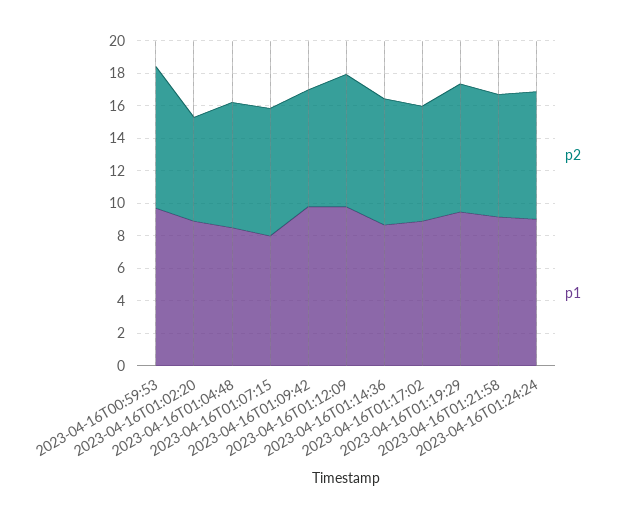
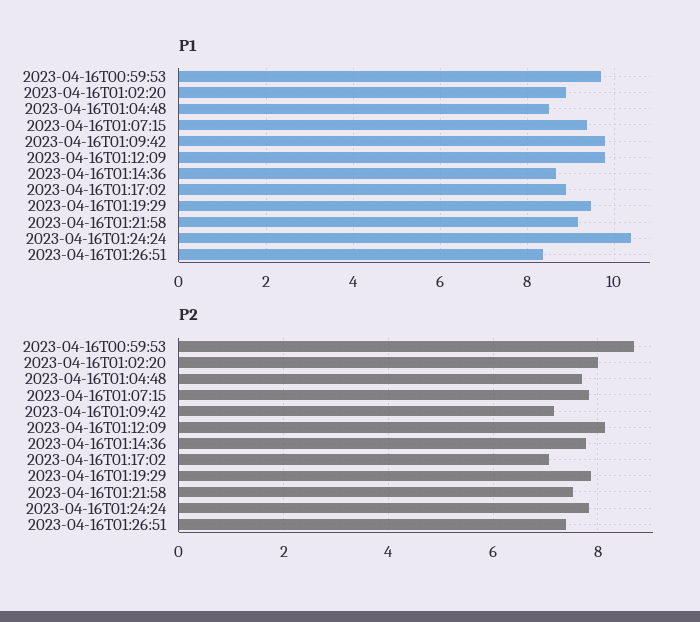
p2, 2023-04-16T01:02:20: 6.5 -> 8
p1, 2023-04-16T01:07:15: 8 -> 9.4
p1, 2023-04-16T01:24:24: 9 -> 10.4
p1, 2023-04-16T01:26:51: none -> 8.4
p2, 2023-04-16T01:26:51: none -> 7.4

